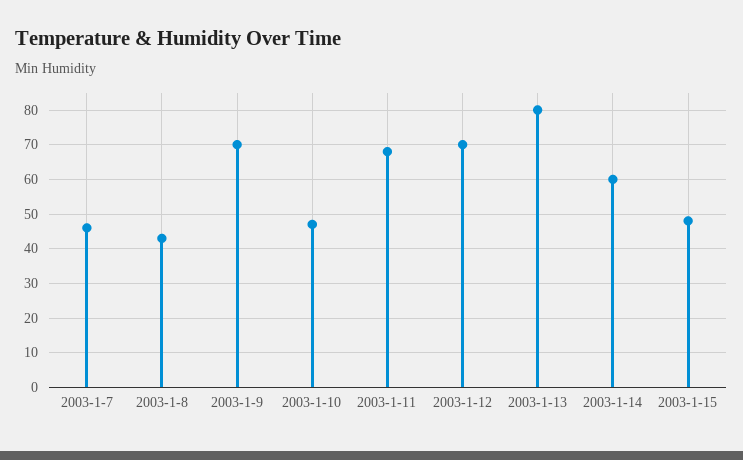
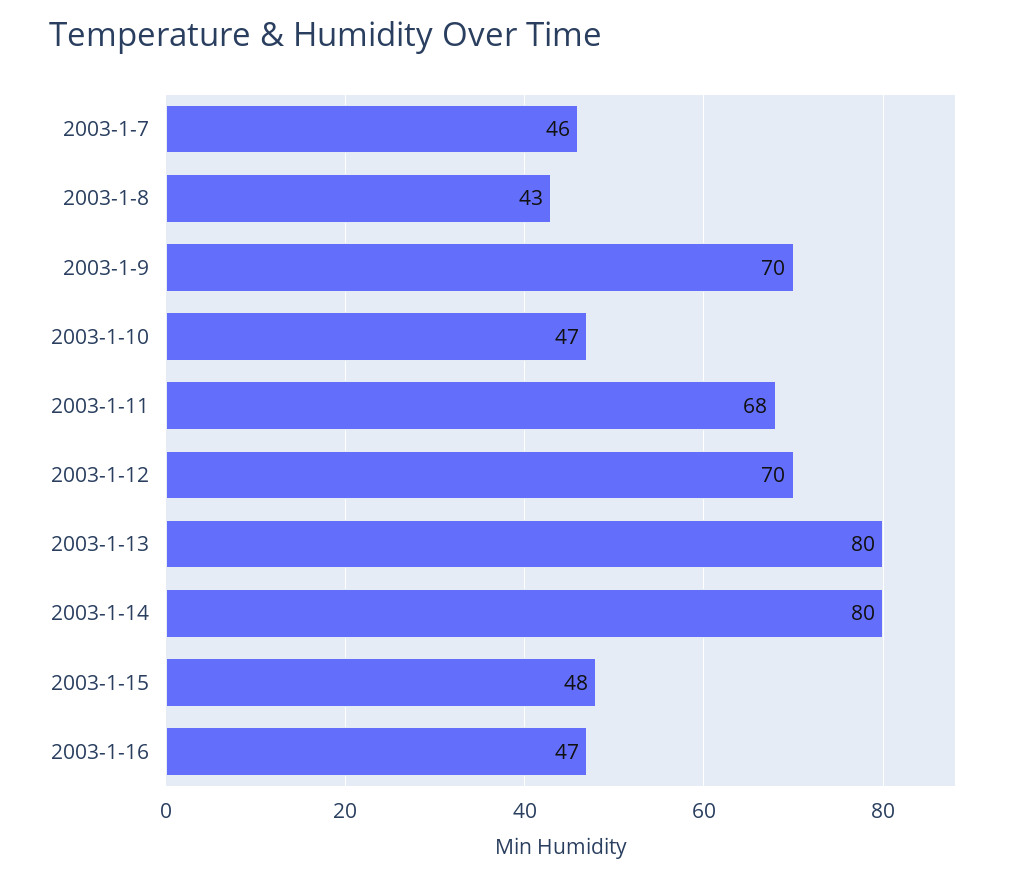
2003-1-14: 60 -> 80
2003-1-16: none -> 47

